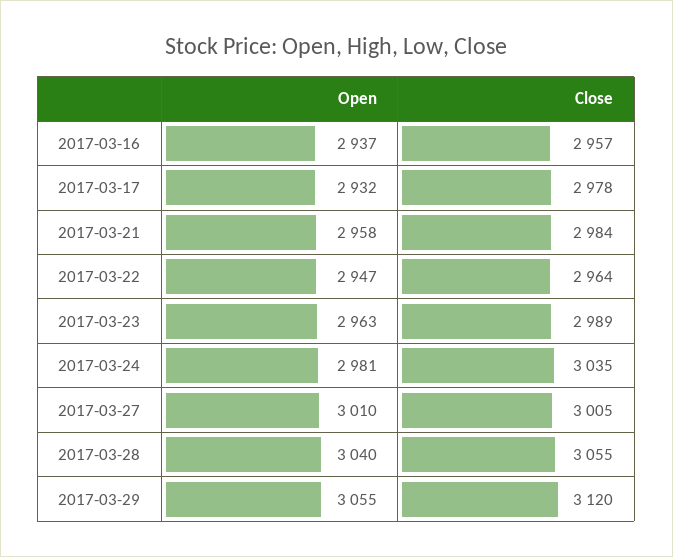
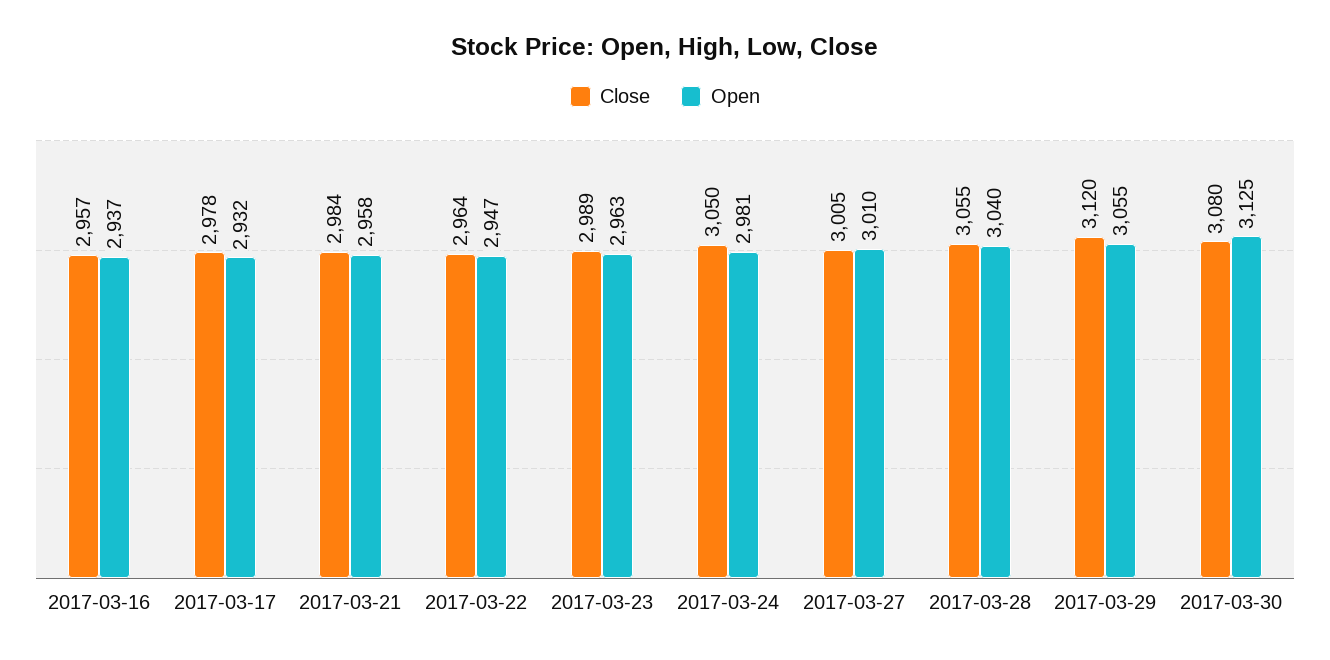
Close, 2017-03-24: 3035 -> 3050
Close, 2017-03-30: none -> 3080
Open, 2017-03-30: none -> 3125

